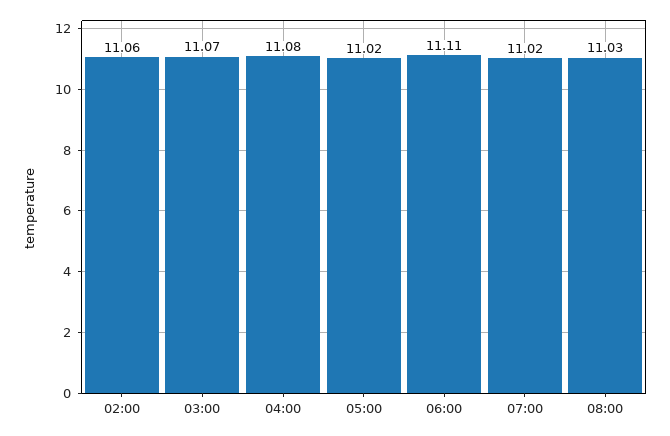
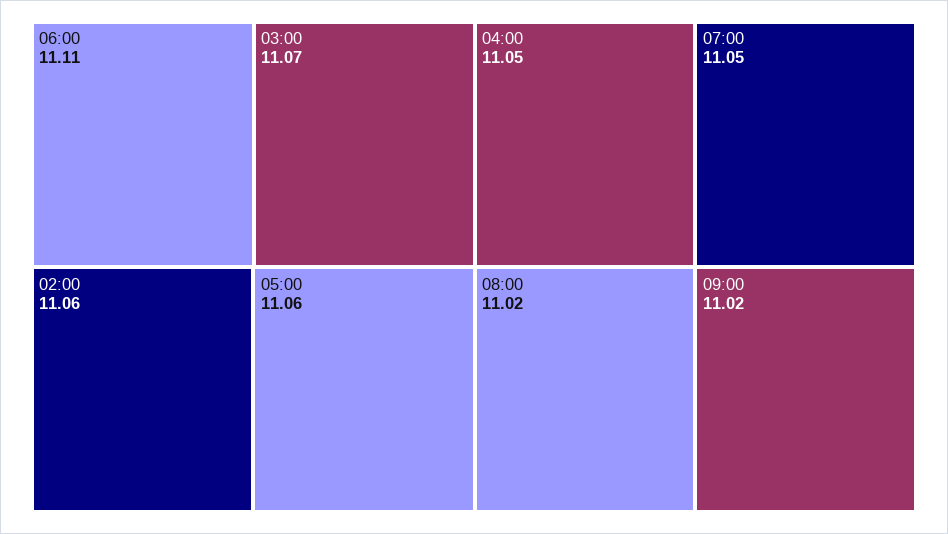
04:00: 11.08 -> 11.05
05:00: 11.02 -> 11.06
07:00: 11.02 -> 11.05
08:00: 11.03 -> 11.02
09:00: none -> 11.02

